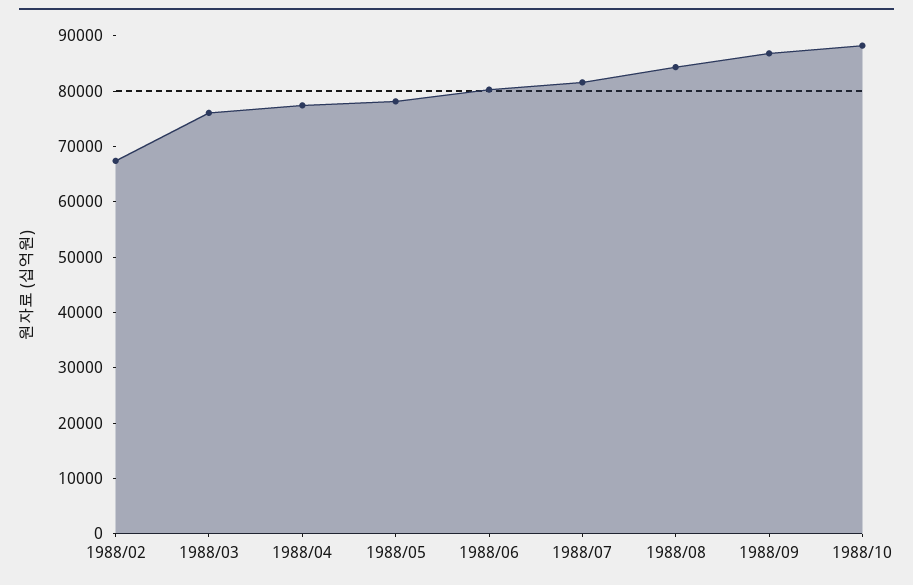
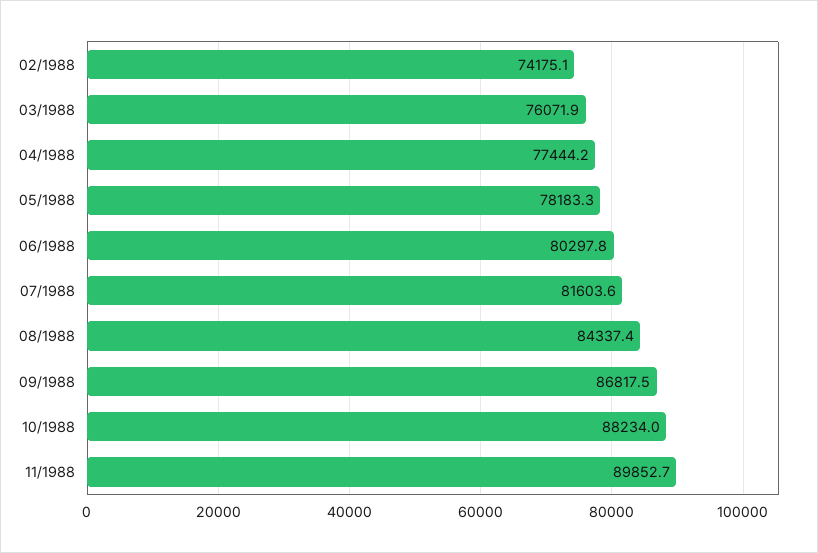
1988/02: 68000 -> 74175.1
11/1988: none -> 89852.7

